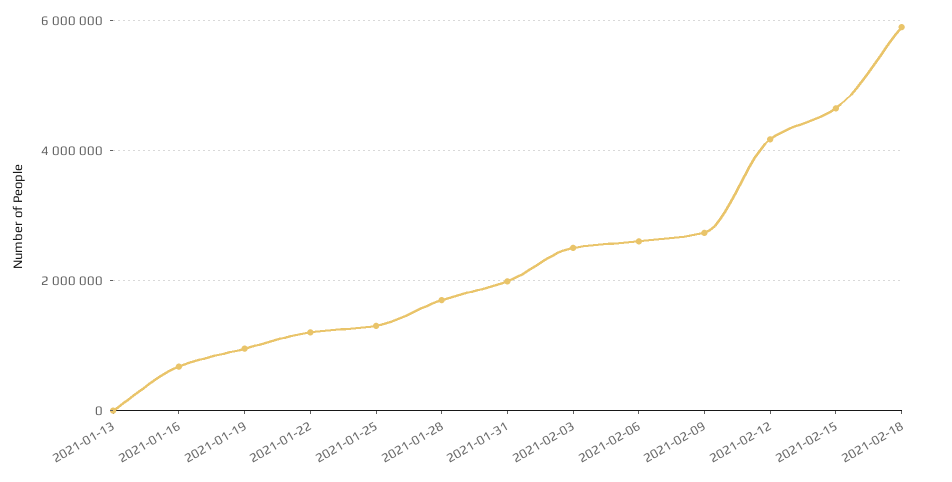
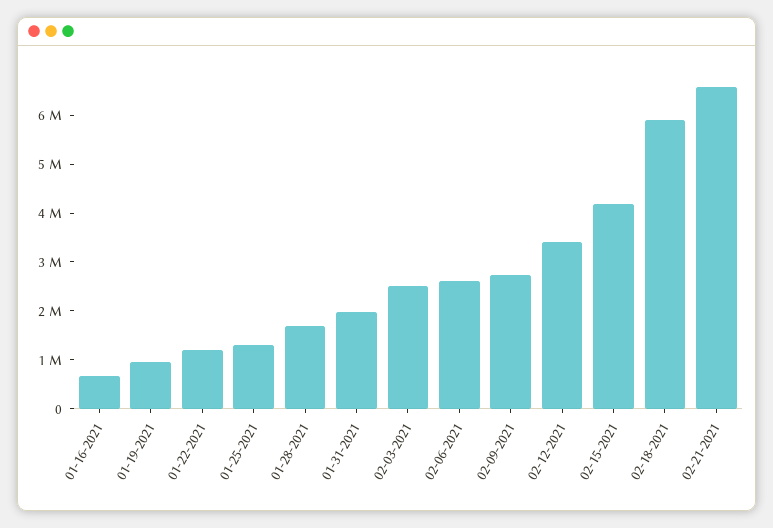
2021-01-13: 0 -> none
2021-02-12: 4200000 -> 3400000
2021-02-15: 4600000 -> 4200000
02-21-2021: none -> 6600000

